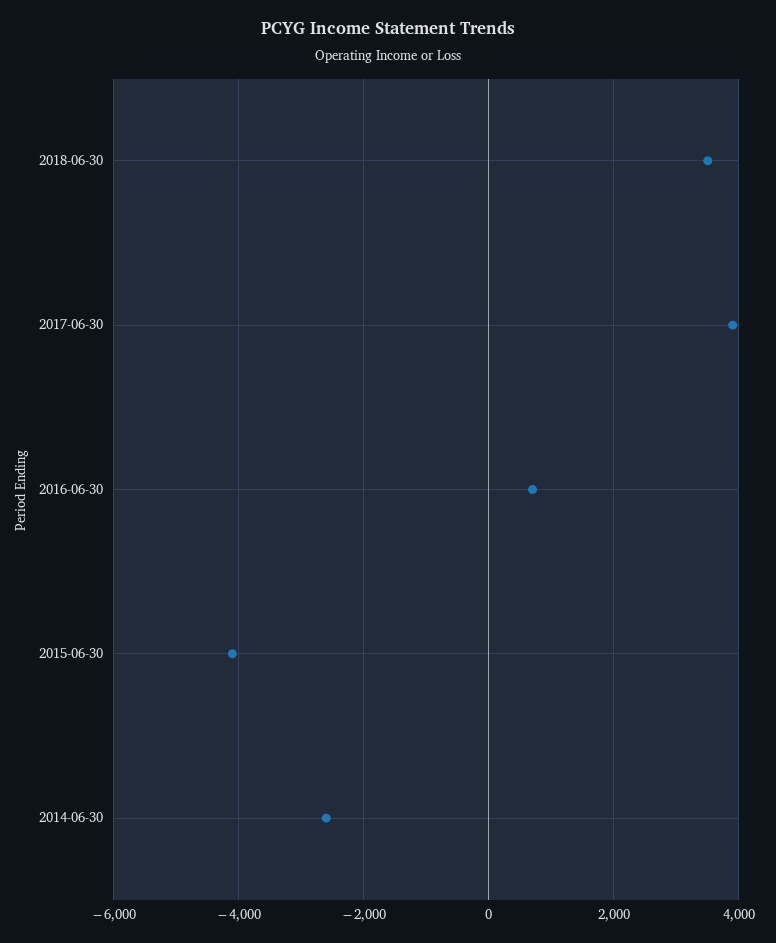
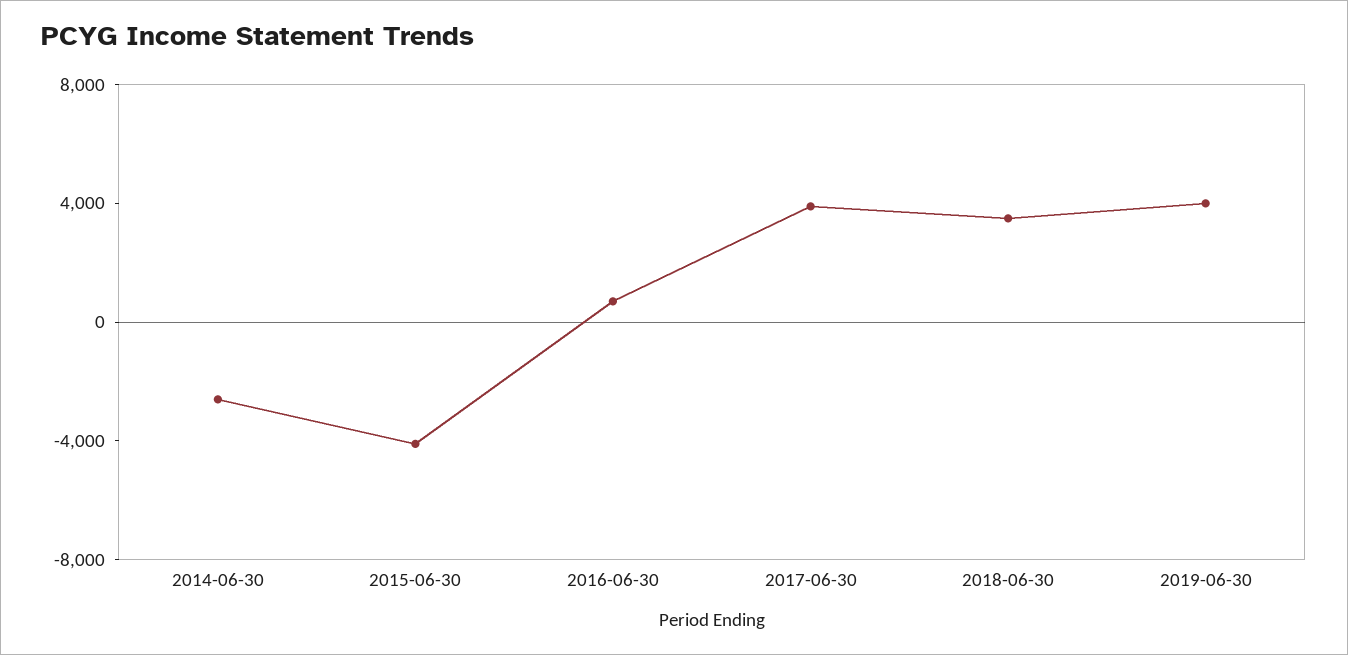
2019-06-30: none -> 4000

